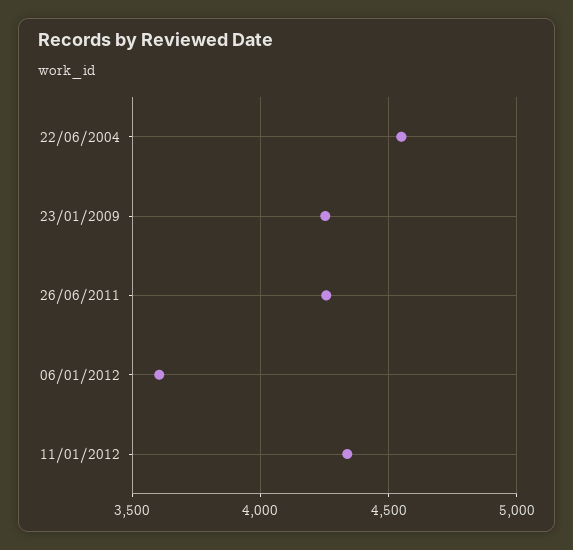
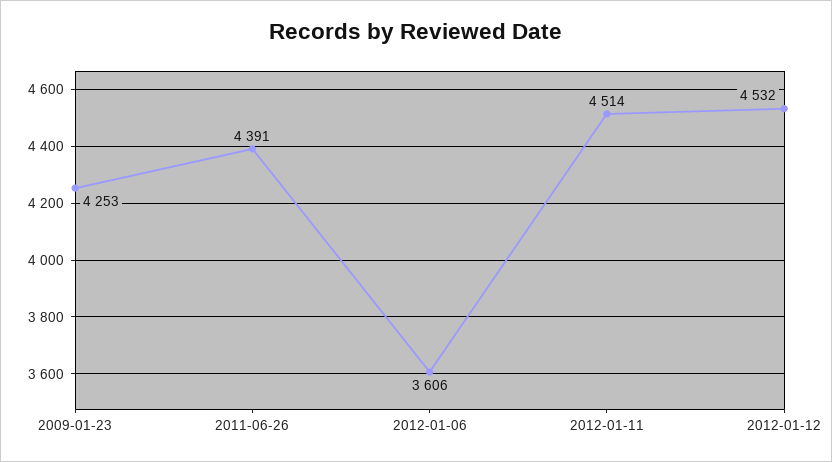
22/06/2004: 4550 -> none
26/06/2011: 4250 -> 4391
11/01/2012: 4350 -> 4514
2012-01-12: none -> 4532

